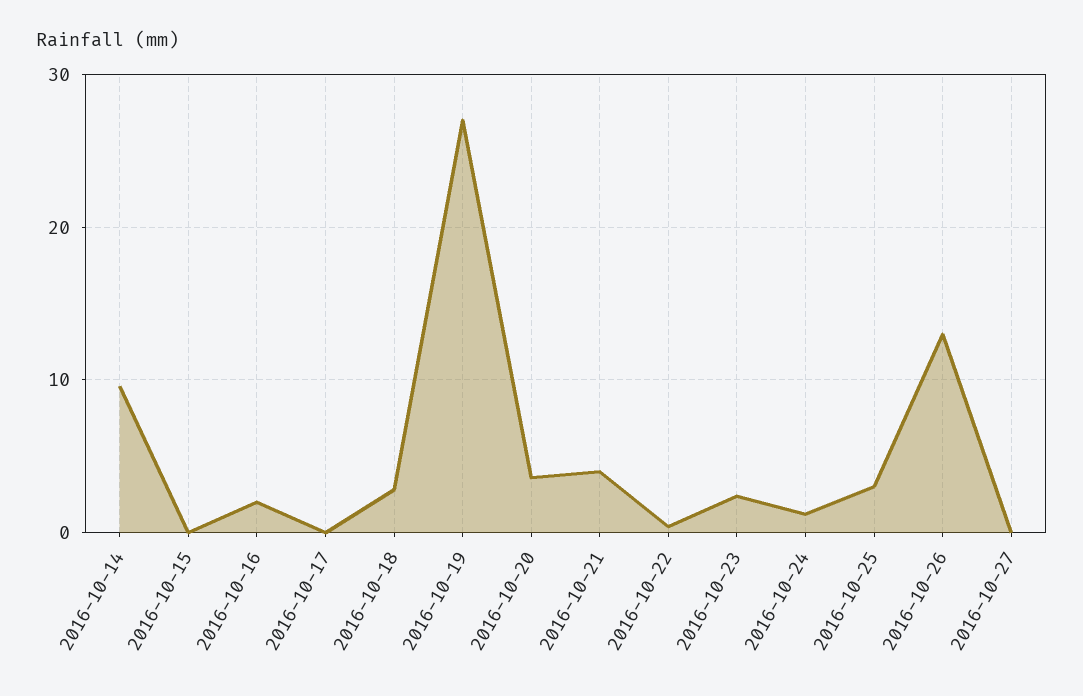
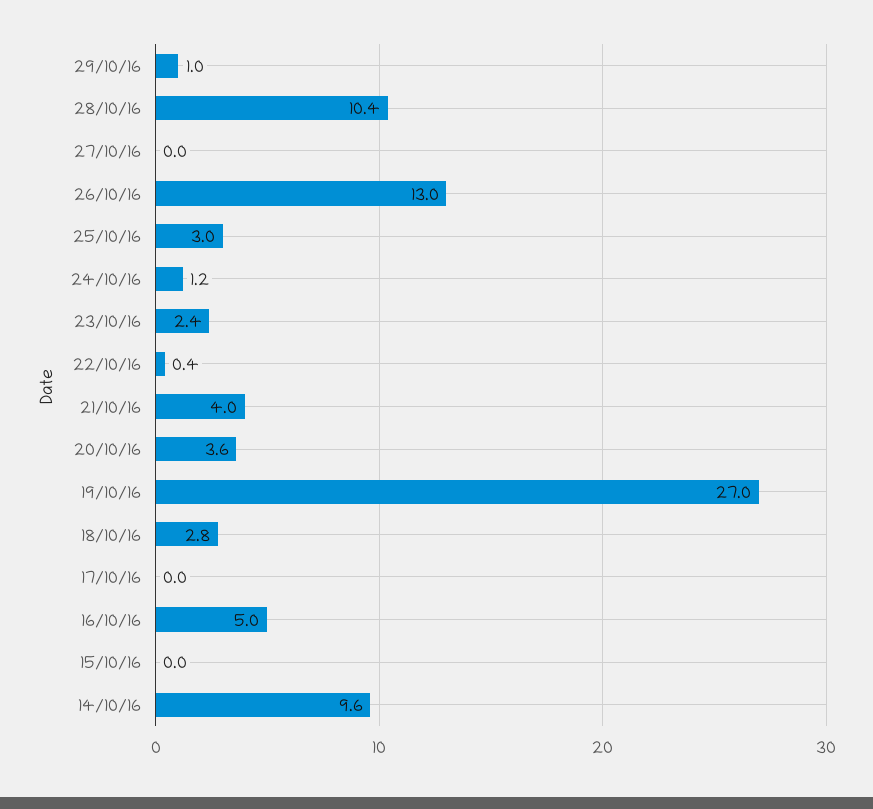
2016-10-16: 2 -> 5
29/10/16: none -> 1
28/10/16: none -> 10.4

